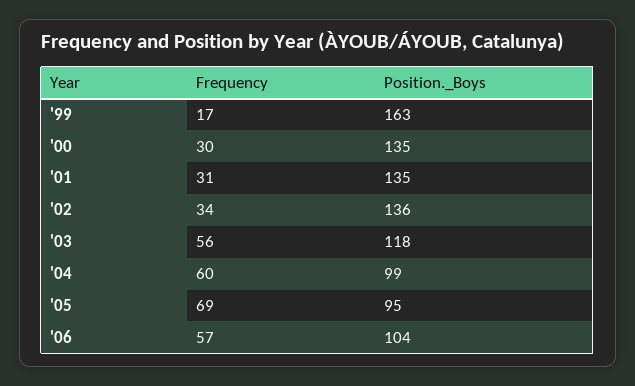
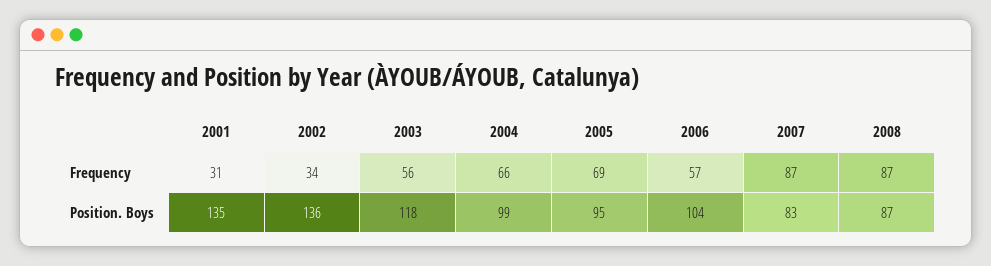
Frequency, '99: 17 -> none
Position._Boys, '99: 163 -> none
Frequency, '00: 30 -> none
Position._Boys, '00: 135 -> none
Frequency, '04: 60 -> 66
Frequency, 2007: none -> 87
Frequency, 2008: none -> 87
Position._Boys, 2007: none -> 83
Position._Boys, 2008: none -> 87

